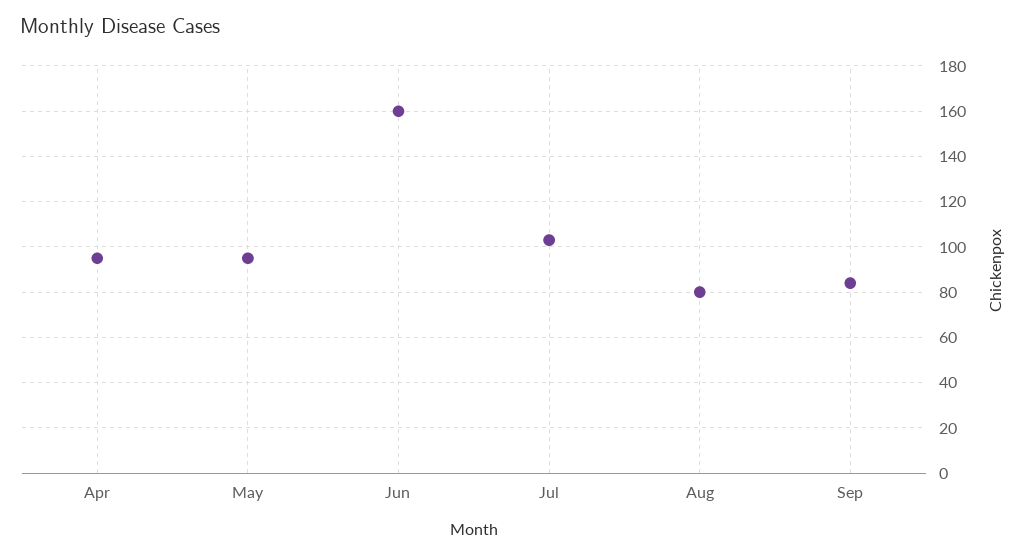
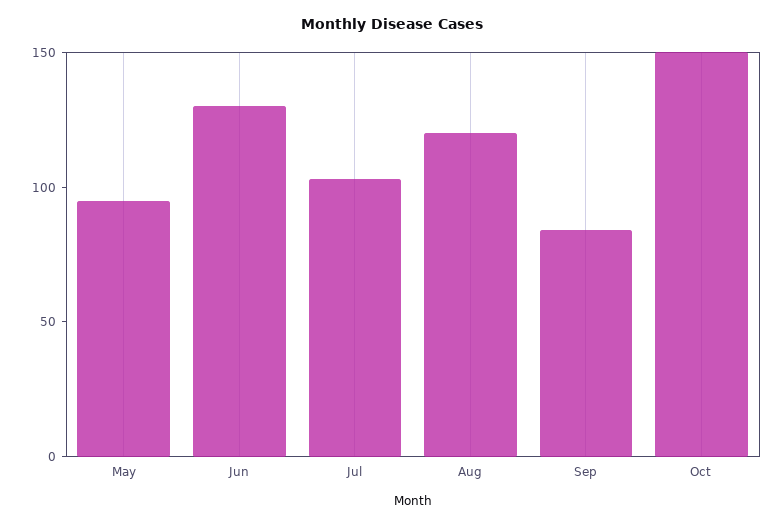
Apr: 95 -> none
Jun: 160 -> 130
Aug: 80 -> 120
Oct: none -> 150

